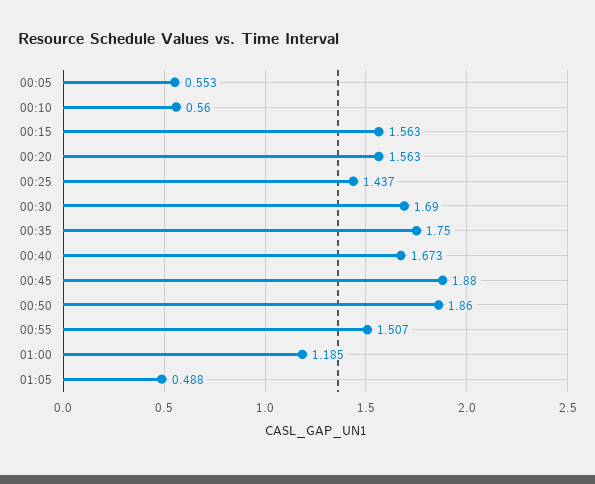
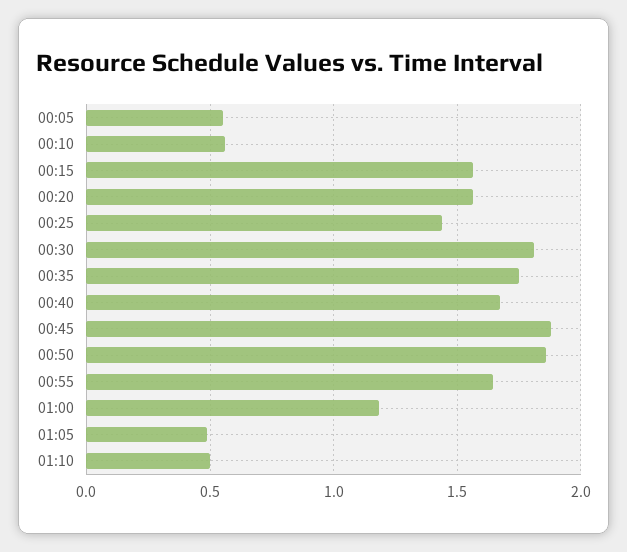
00:30: 1.69 -> 1.8
00:55: 1.507 -> 1.65
01:10: none -> 0.5

